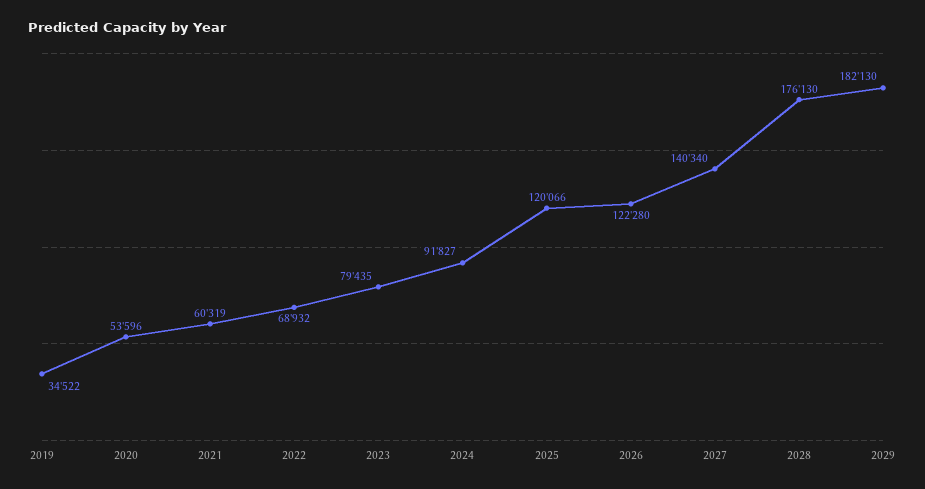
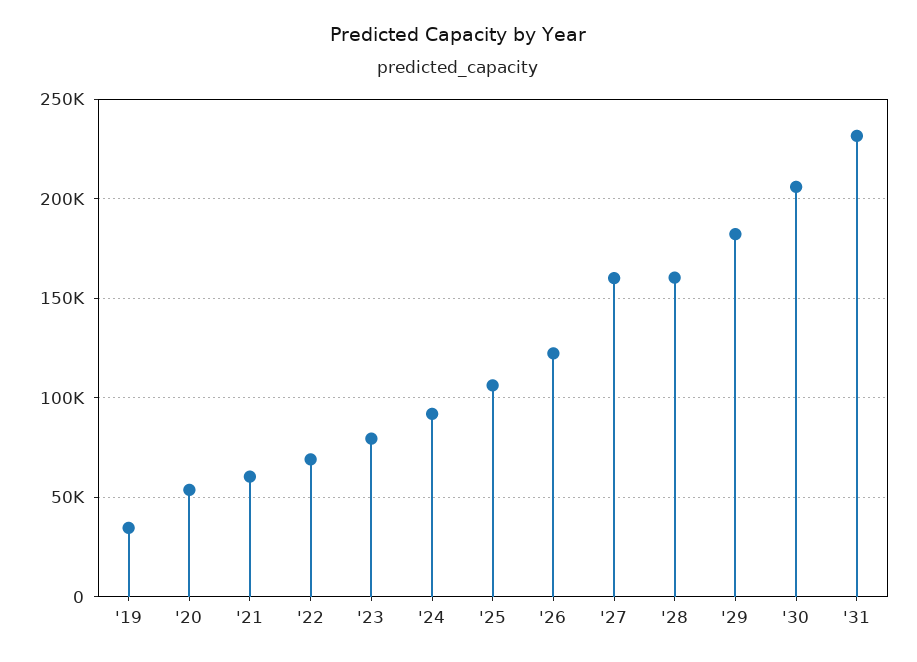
2025: 120066 -> 105000
2027: 140340 -> 160000
2028: 176130 -> 160000
'30: none -> 205000
'31: none -> 230000

